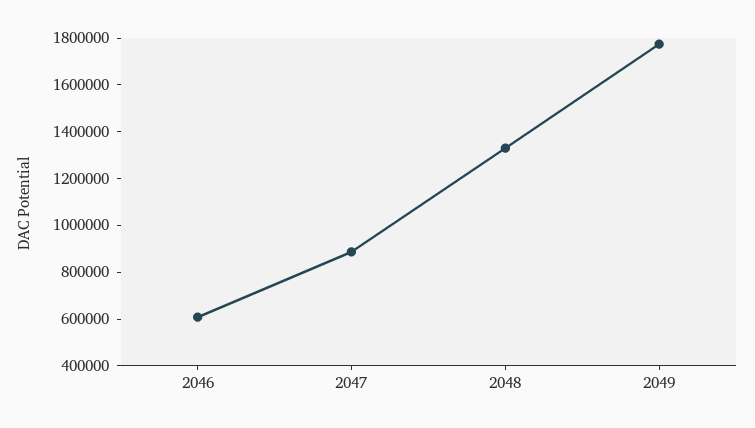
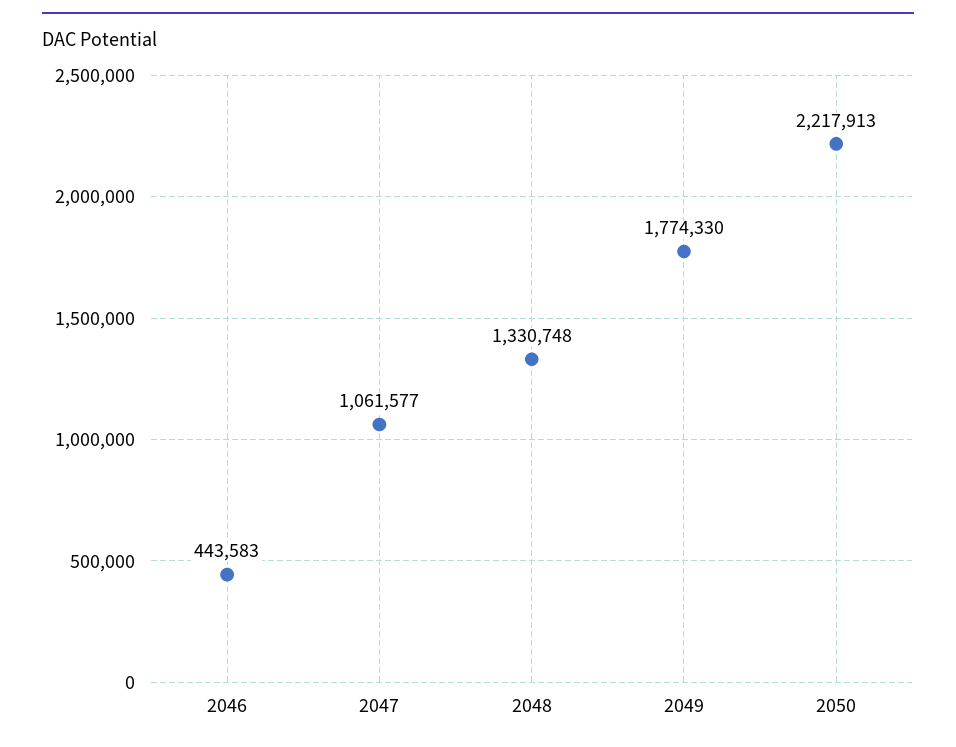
2046: 600000 -> 443583
2047: 900000 -> 1061577
2050: none -> 2217913

